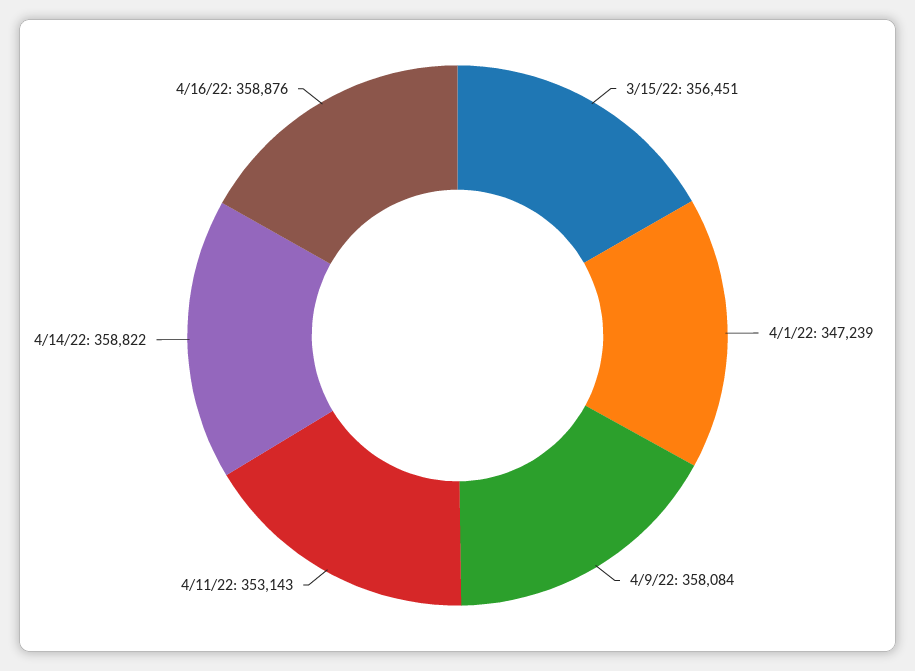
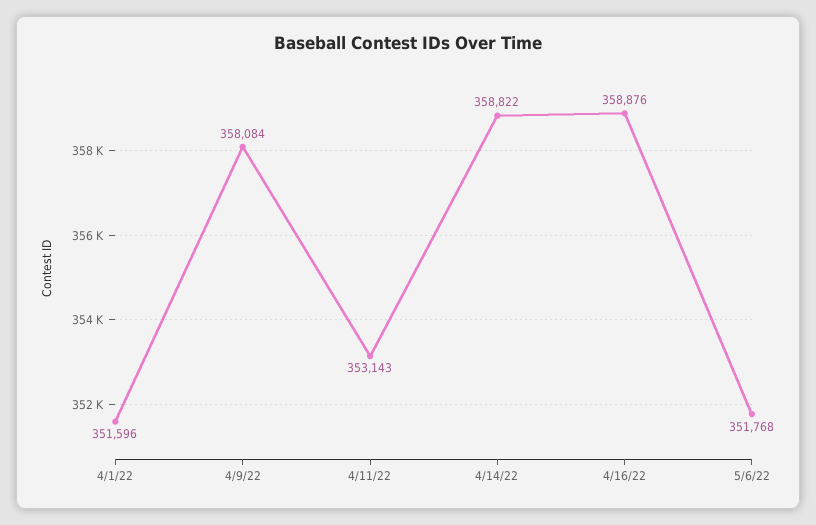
3/15/22: 356451 -> none
4/1/22: 347239 -> 351596
5/6/22: none -> 351768

